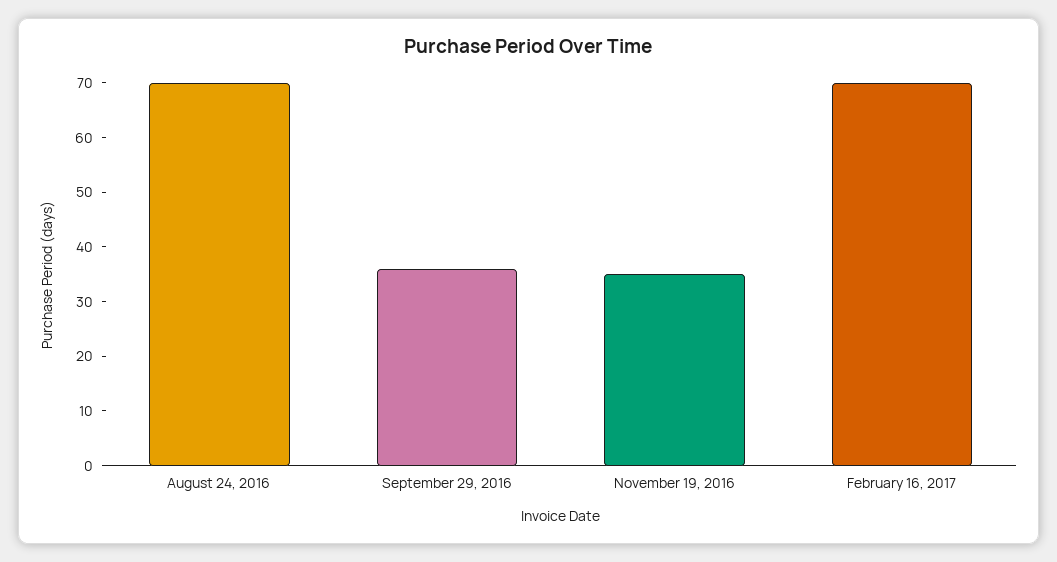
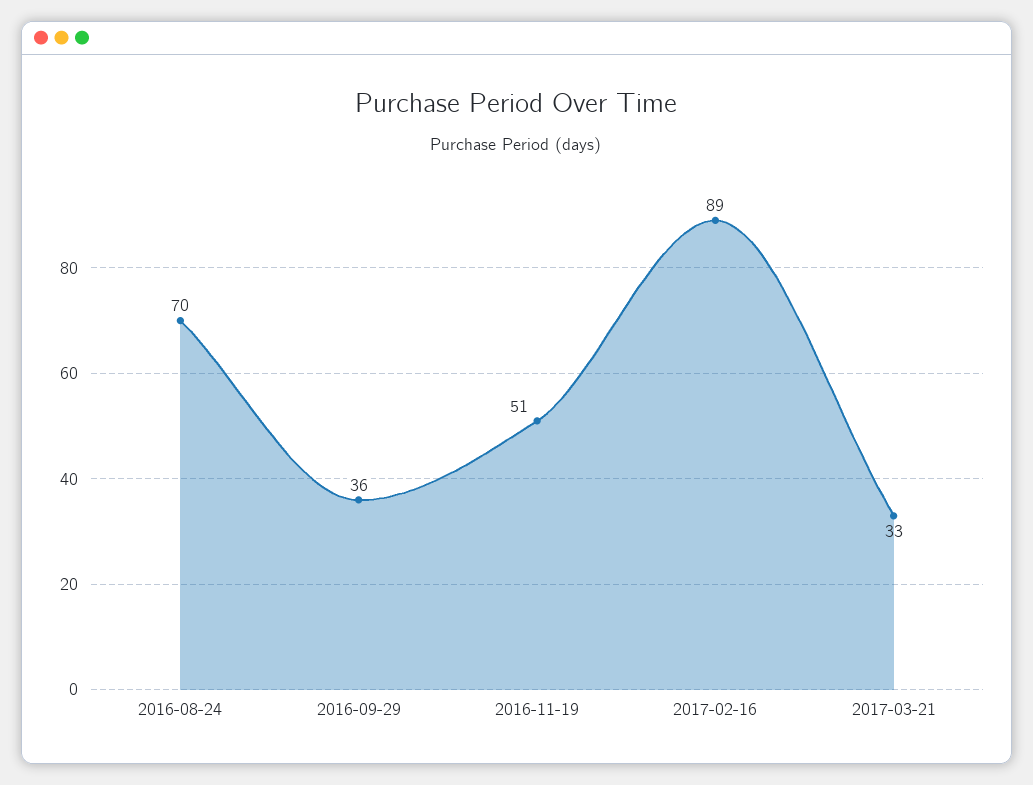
November 19, 2016: 35 -> 51
February 16, 2017: 70 -> 89
2017-03-21: none -> 33

